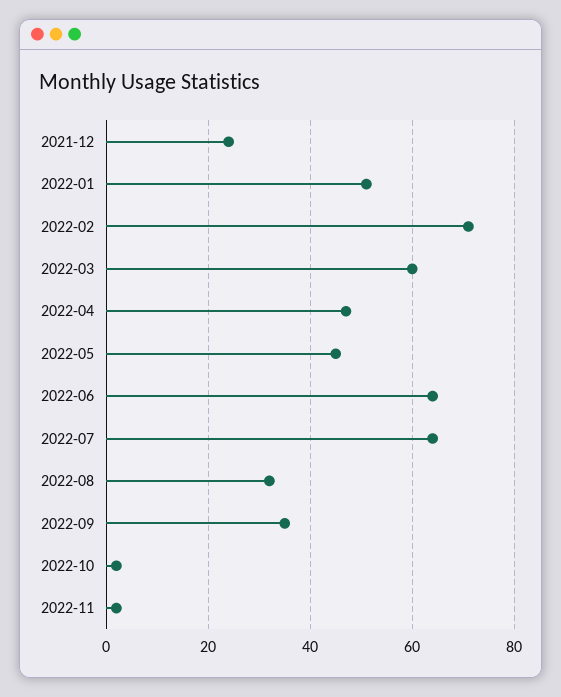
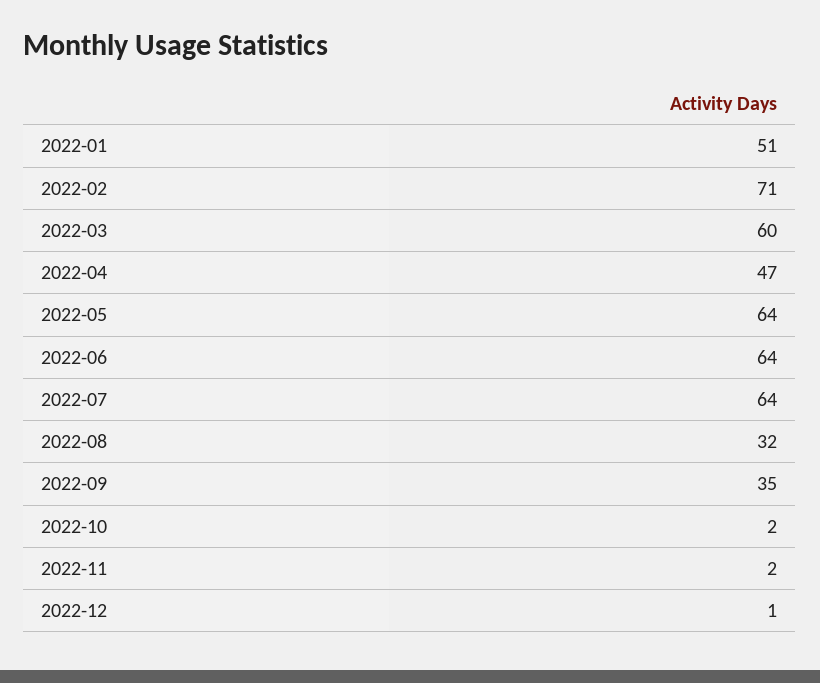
2021-12: 25 -> none
2022-05: 45 -> 64
2022-12: none -> 1

